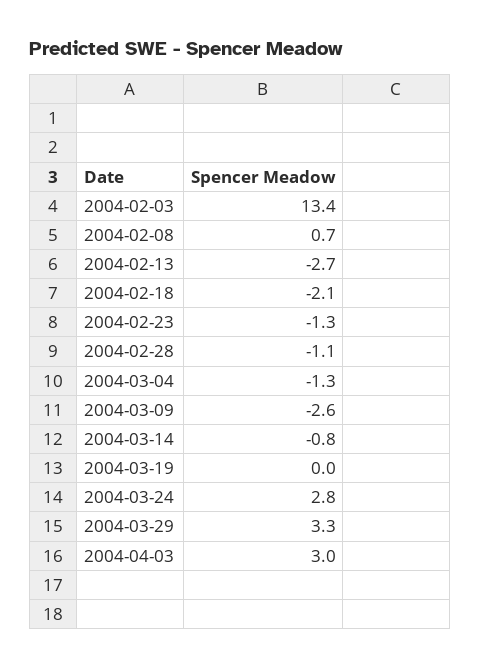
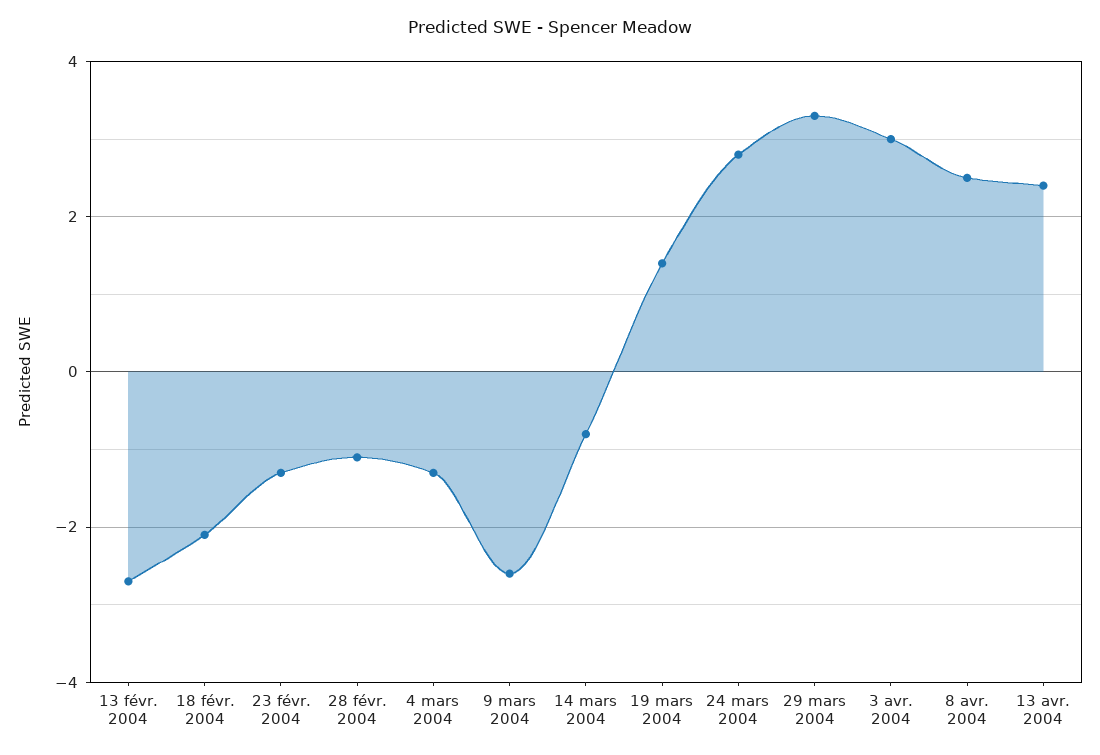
2004-02-03: 13.4 -> none
2004-02-08: 0.7 -> none
2004-03-19: 0 -> 1.5
8 avr. 2004: none -> 2.5
13 avr. 2004: none -> 2.5

